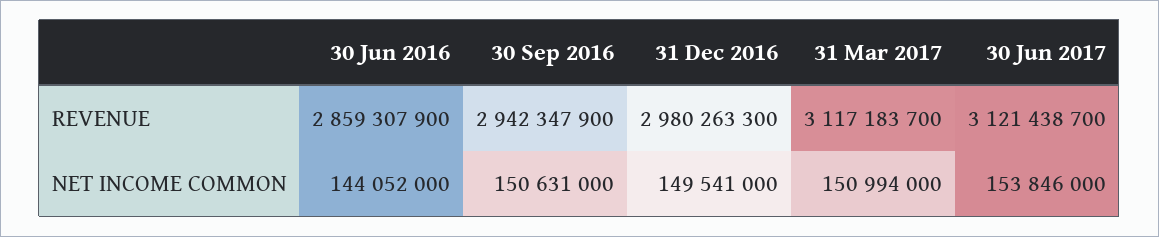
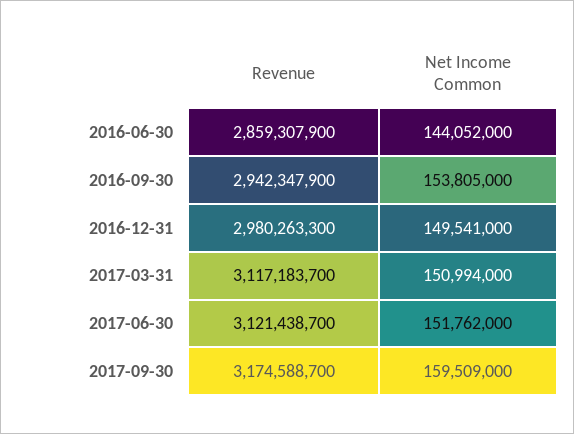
30 Sep 2016, NET INCOME COMMON: 150631000 -> 153805000
30 Jun 2017, NET INCOME COMMON: 153846000 -> 151762000
2017-09-30, REVENUE: none -> 3174588700
2017-09-30, NET INCOME COMMON: none -> 159509000

